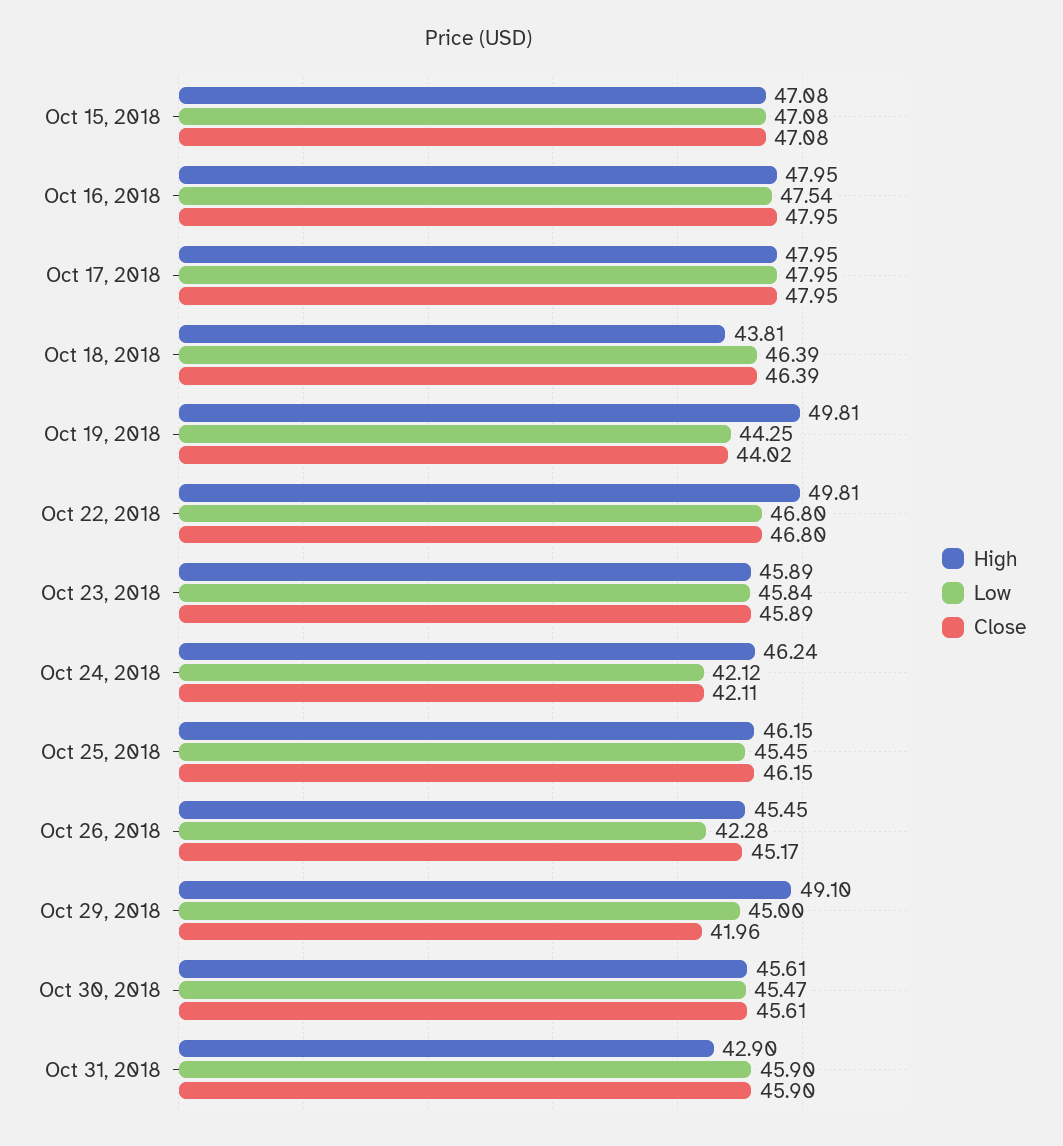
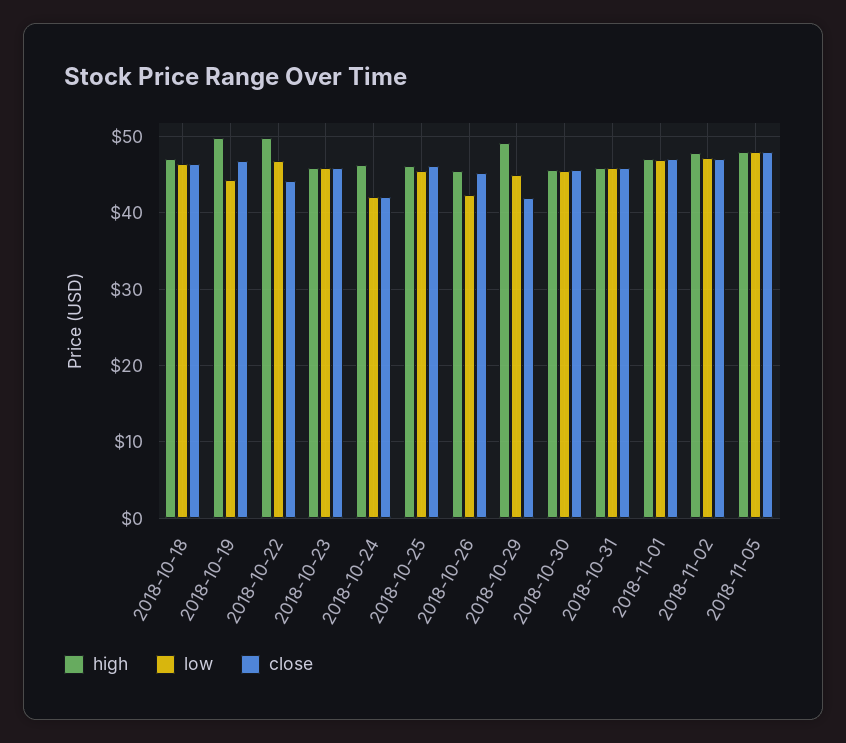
High, Oct 15, 2018: 47.08 -> none
Low, Oct 15, 2018: 47.08 -> none
Close, Oct 15, 2018: 47.08 -> none
High, Oct 16, 2018: 47.95 -> none
Low, Oct 16, 2018: 47.54 -> none
Close, Oct 16, 2018: 47.95 -> none
High, Oct 17, 2018: 47.95 -> none
Low, Oct 17, 2018: 47.95 -> none
Close, Oct 17, 2018: 47.95 -> none
High, Oct 18, 2018: 43.81 -> 47
Close, Oct 19, 2018: 44.02 -> 47
Close, Oct 22, 2018: 46.8 -> 44
High, Oct 31, 2018: 42.9 -> 46
High, 2018-11-01: none -> 47
Low, 2018-11-01: none -> 47
Close, 2018-11-01: none -> 47
High, 2018-11-02: none -> 48
Low, 2018-11-02: none -> 47
Close, 2018-11-02: none -> 47
High, 2018-11-05: none -> 48
Low, 2018-11-05: none -> 48
Close, 2018-11-05: none -> 48

